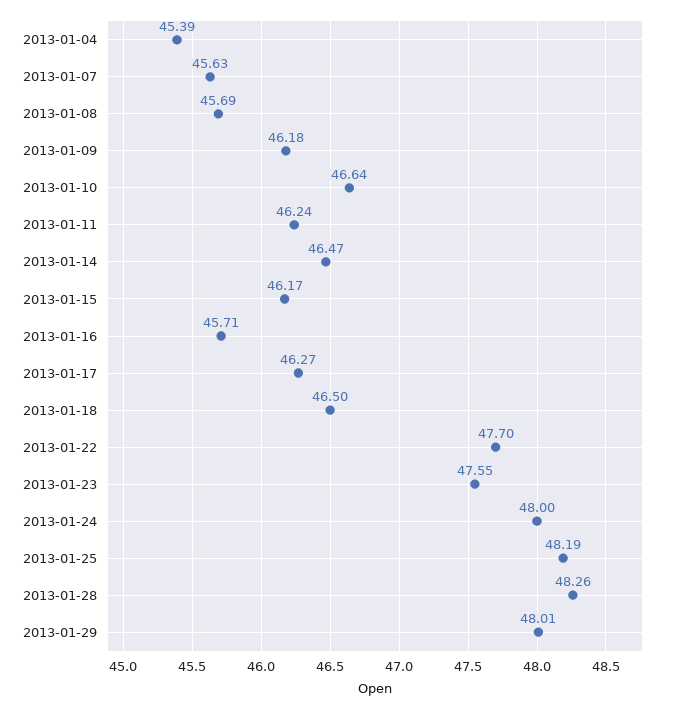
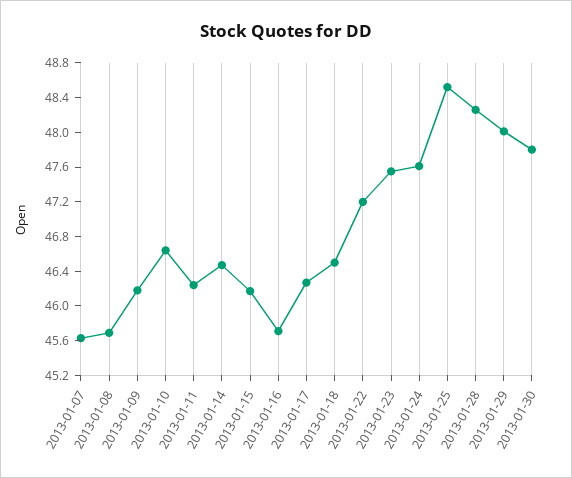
2013-01-04: 45.39 -> none
2013-01-22: 47.7 -> 47.2
2013-01-24: 48 -> 47.6
2013-01-25: 48.19 -> 48.5
2013-01-30: none -> 47.8

